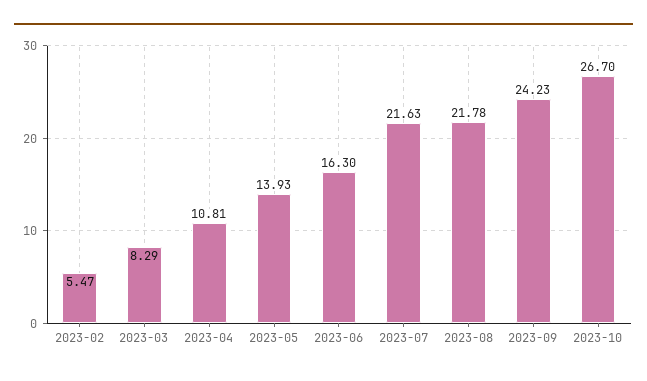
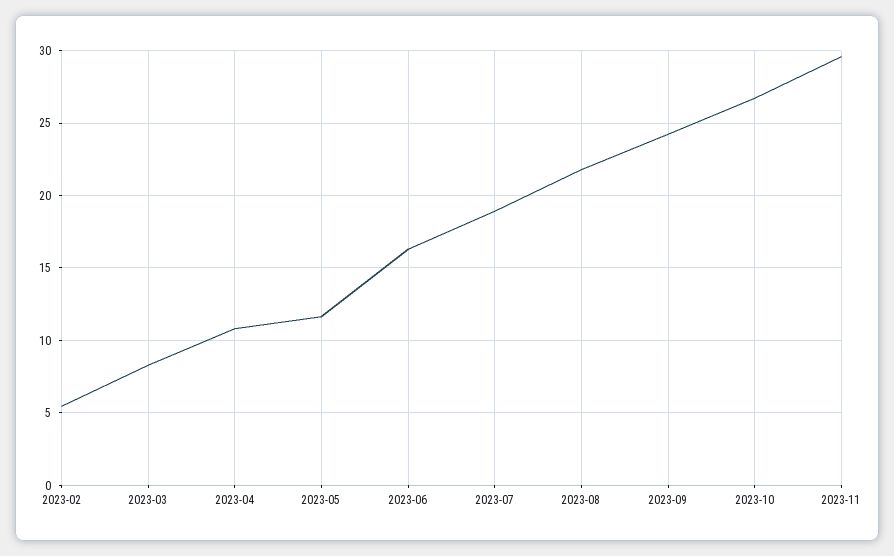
2023-05: 13.93 -> 11.5
2023-07: 21.63 -> 19
2023-11: none -> 29.5

